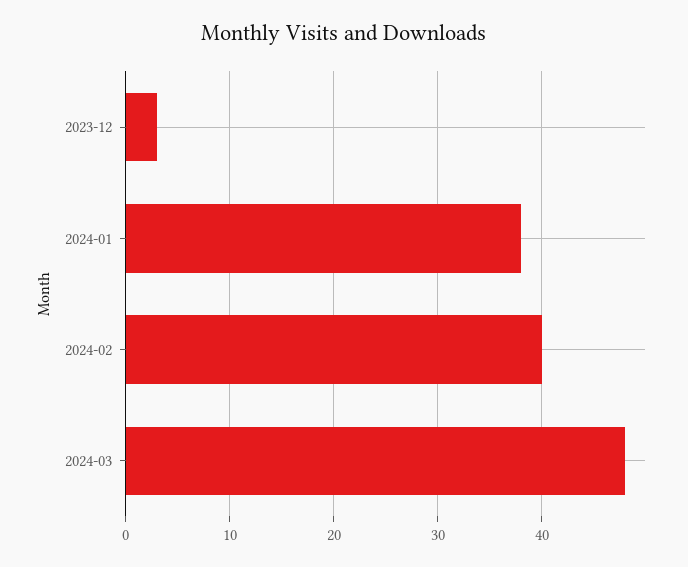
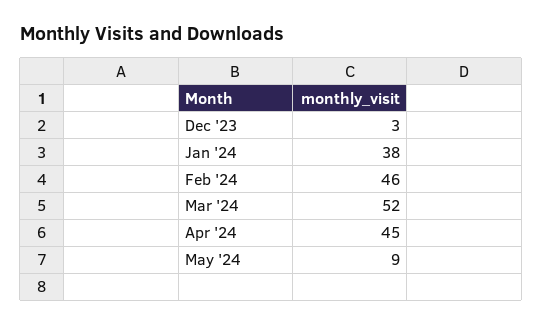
2024-02: 40 -> 46
2024-03: 48 -> 52
Apr '24: none -> 45
May '24: none -> 9

